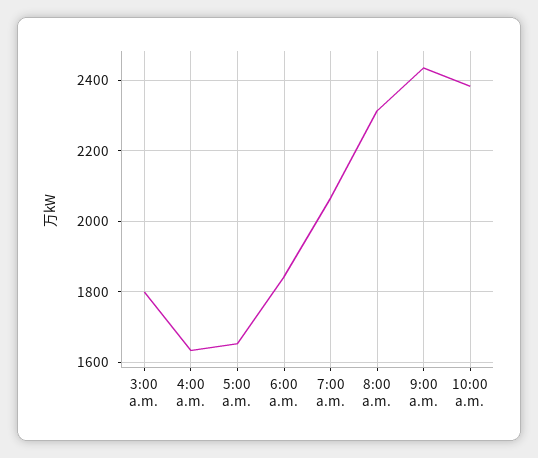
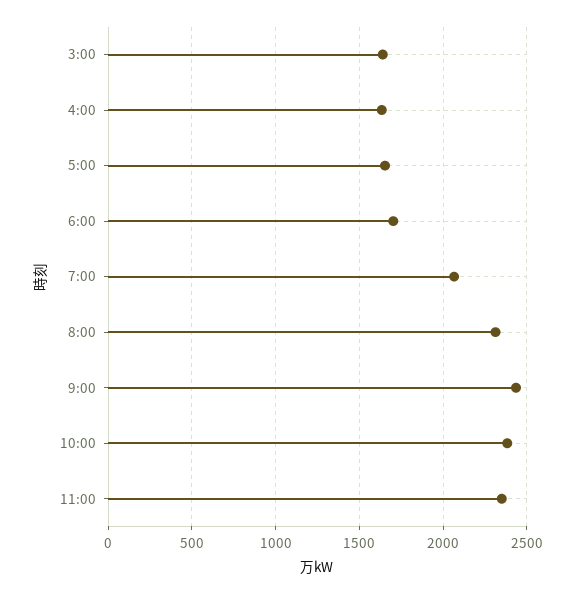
3:00 a.m.: 1800 -> 1650
6:00 a.m.: 1840 -> 1700
11:00: none -> 2350

